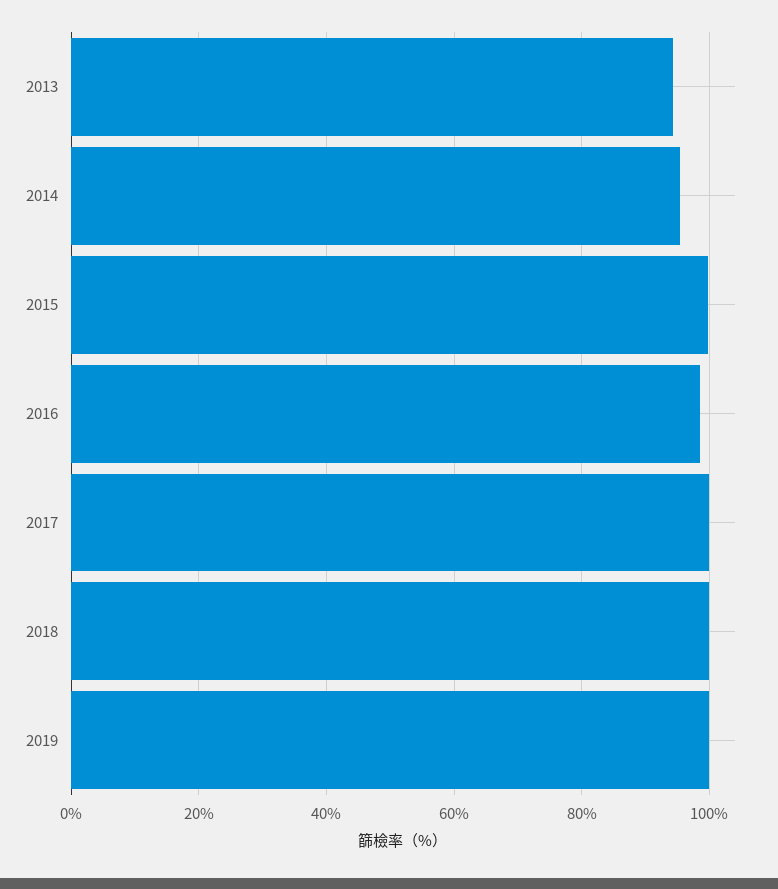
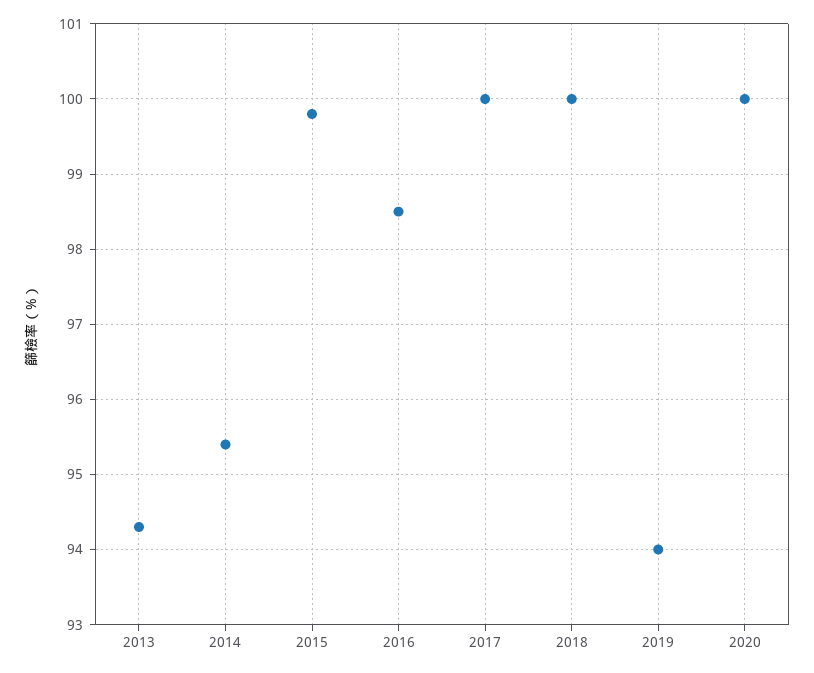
2019: 100 -> 94
2020: none -> 100

